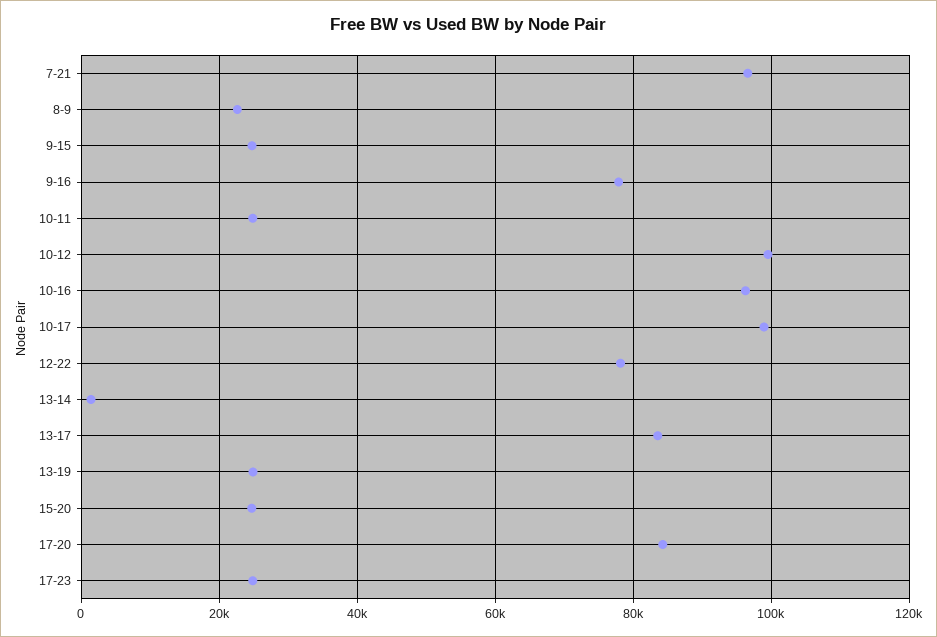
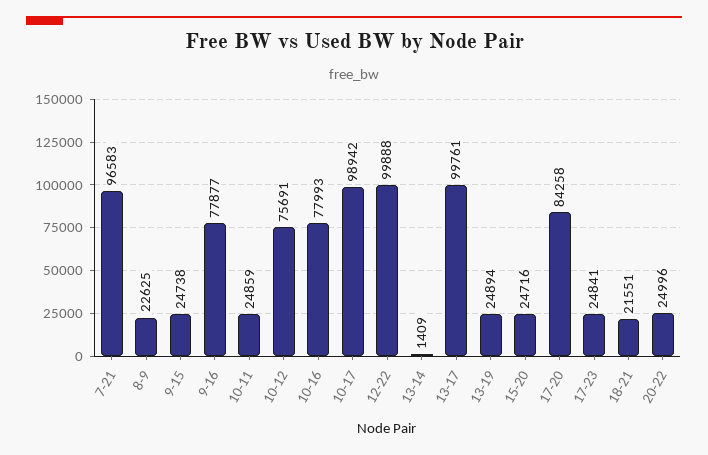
10-12: 100000 -> 75691
10-16: 96000 -> 77993
12-22: 78000 -> 99888
13-17: 84000 -> 99761
18-21: none -> 21551
20-22: none -> 24996

